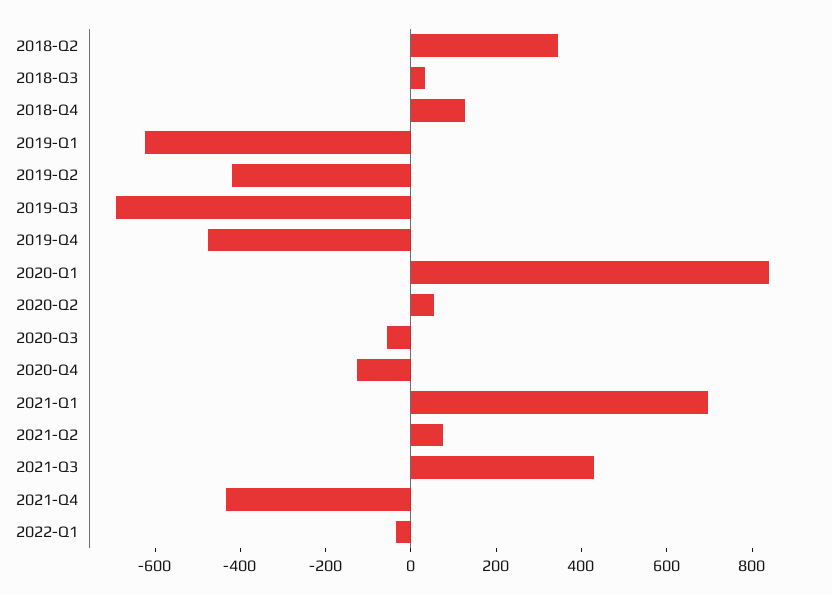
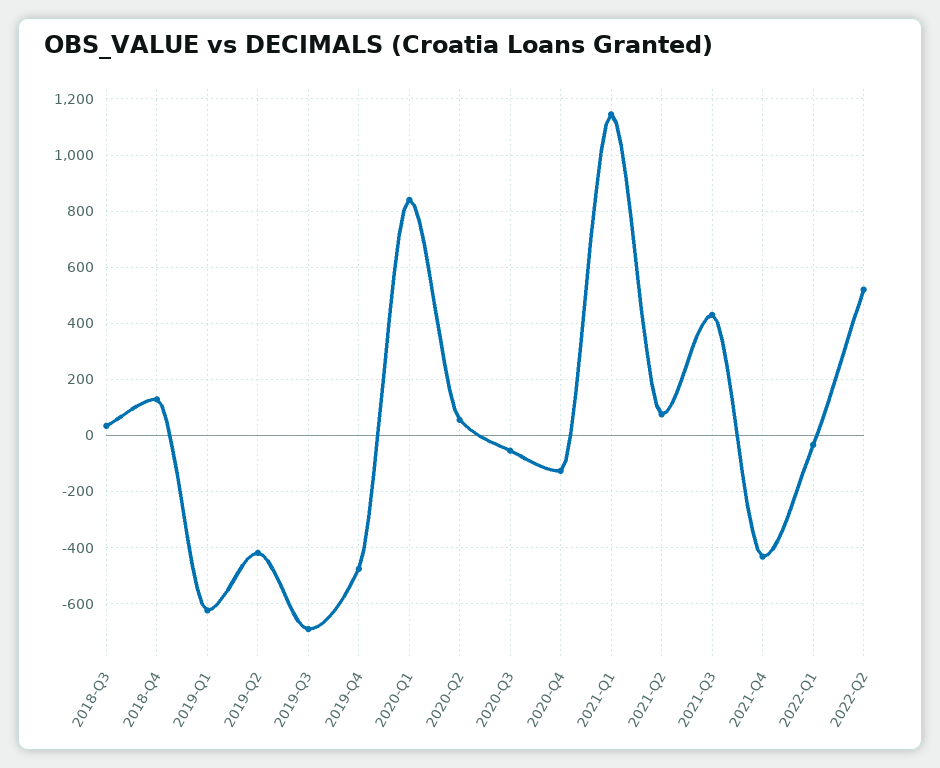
2018-Q2: 350 -> none
2021-Q1: 700 -> 1150
2022-Q2: none -> 525

